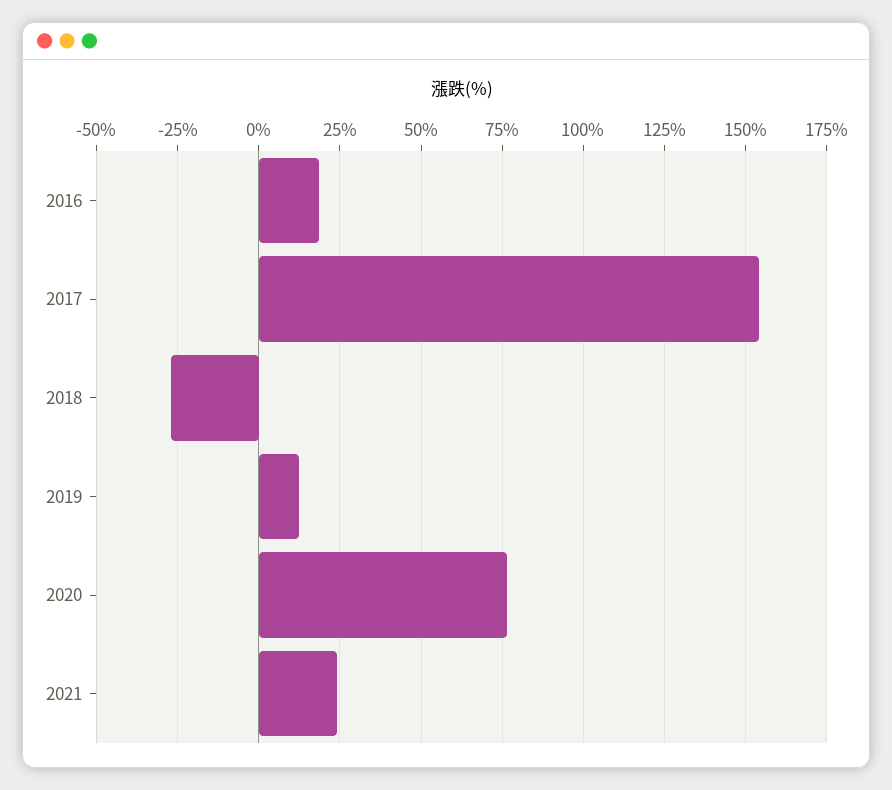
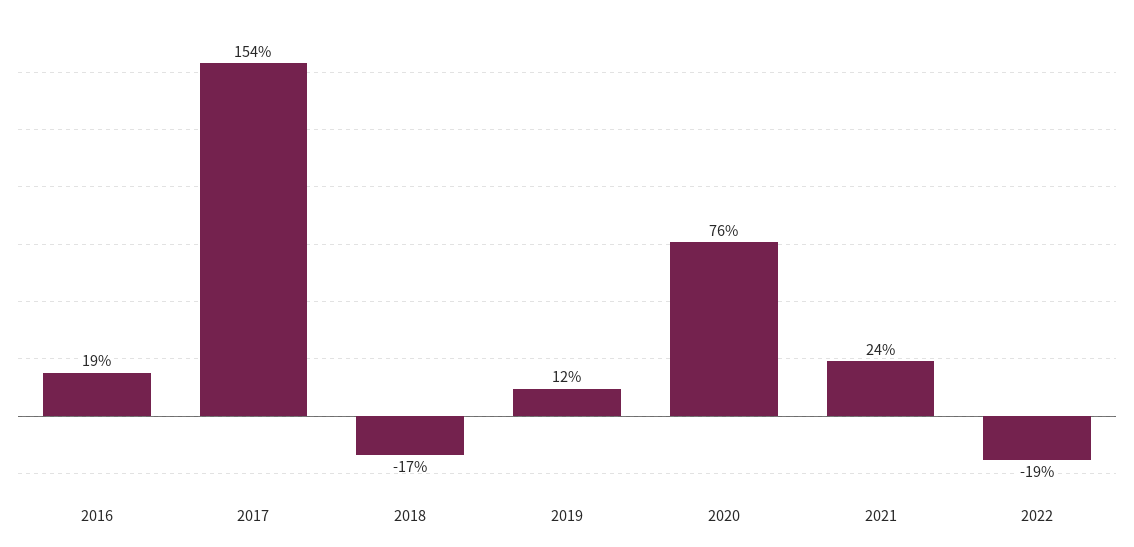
2018: -27.5 -> -17
2022: none -> -19

